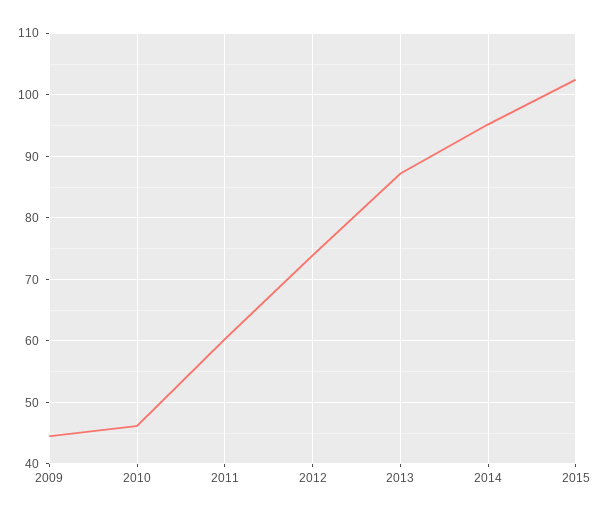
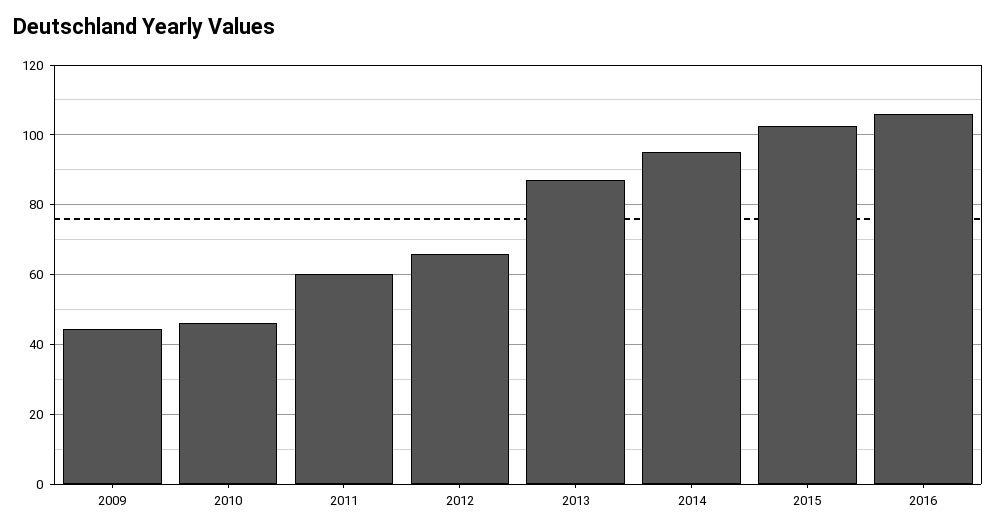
2012: 74 -> 66
2016: none -> 106

